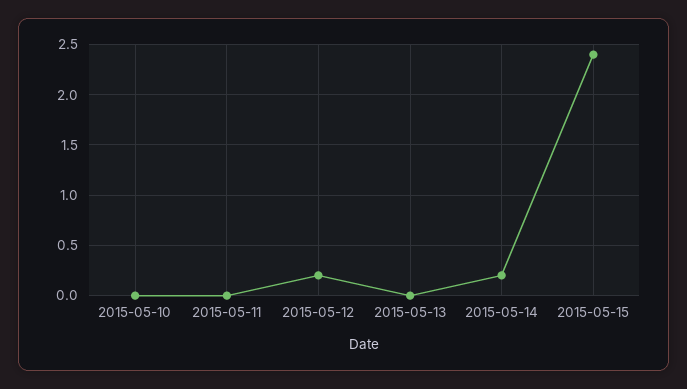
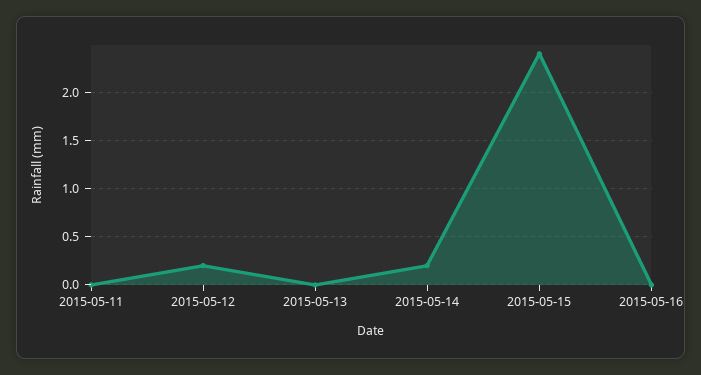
2015-05-10: 0 -> none
2015-05-16: none -> 0

